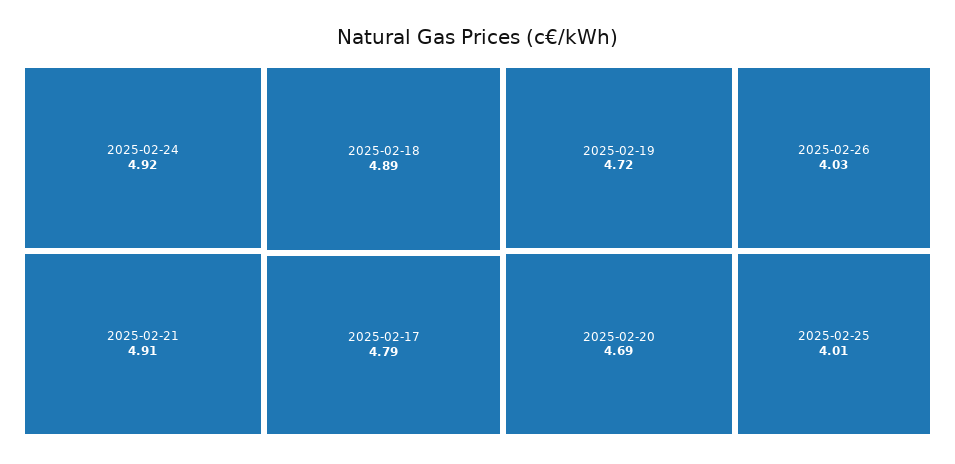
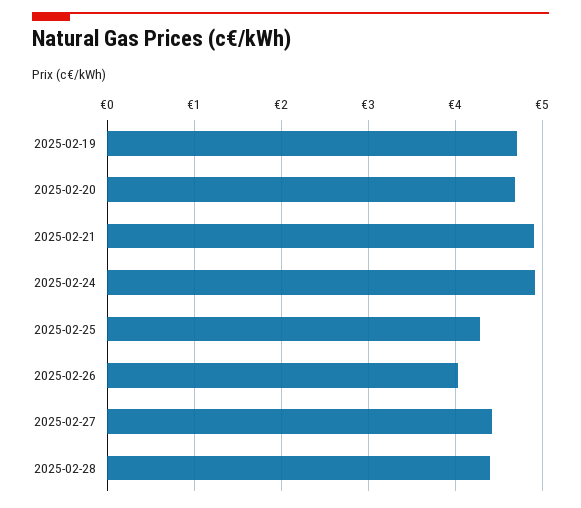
2025-02-18: 4.89 -> none
2025-02-17: 4.79 -> none
2025-02-25: 4.01 -> 4.3
2025-02-27: none -> 4.4
2025-02-28: none -> 4.4

